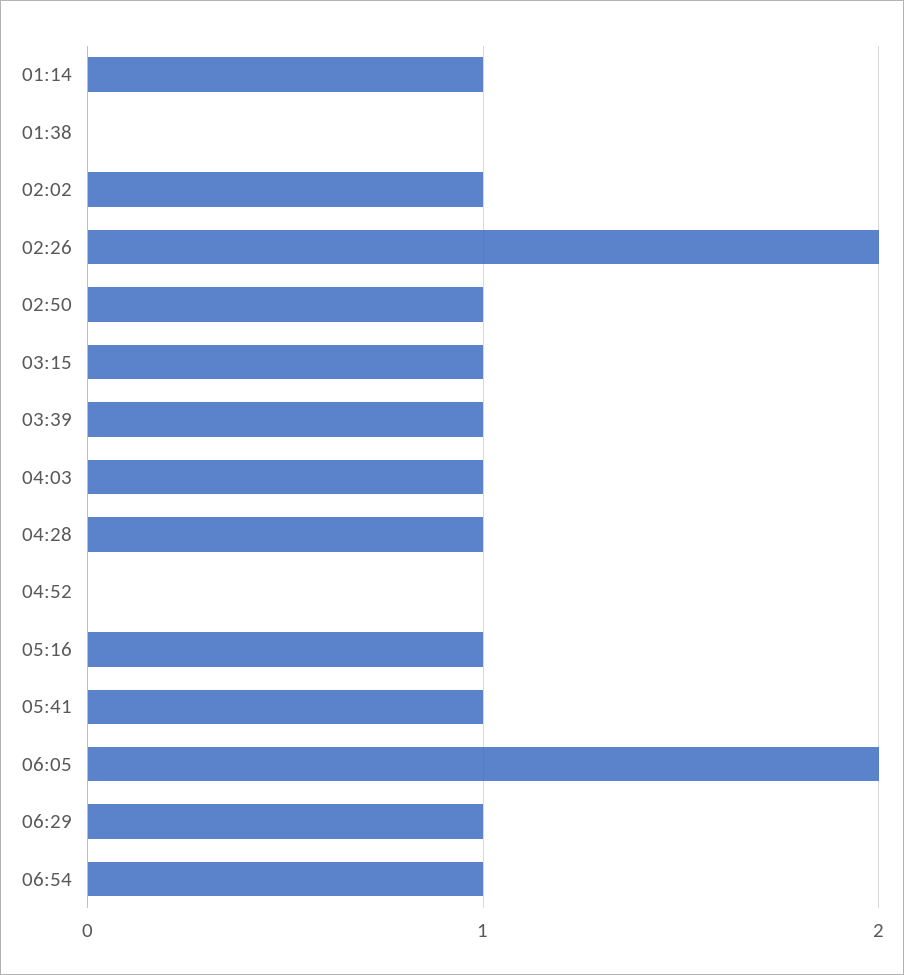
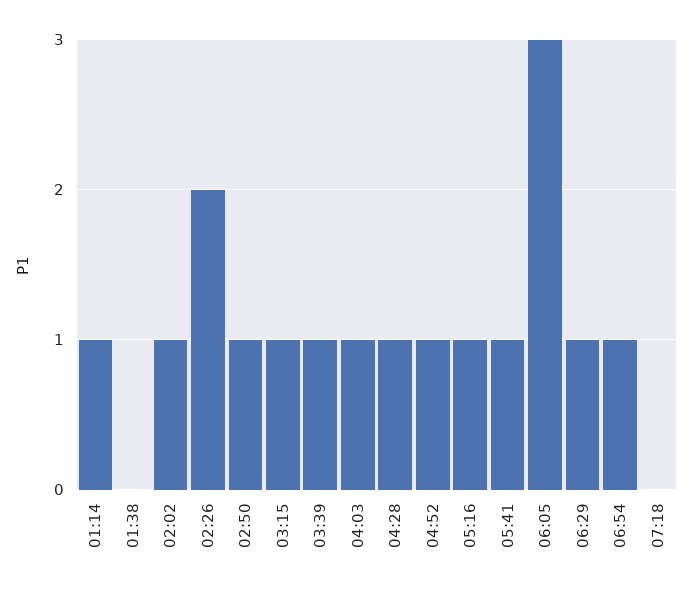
04:52: 0 -> 1
06:05: 2 -> 3
07:18: none -> 0

